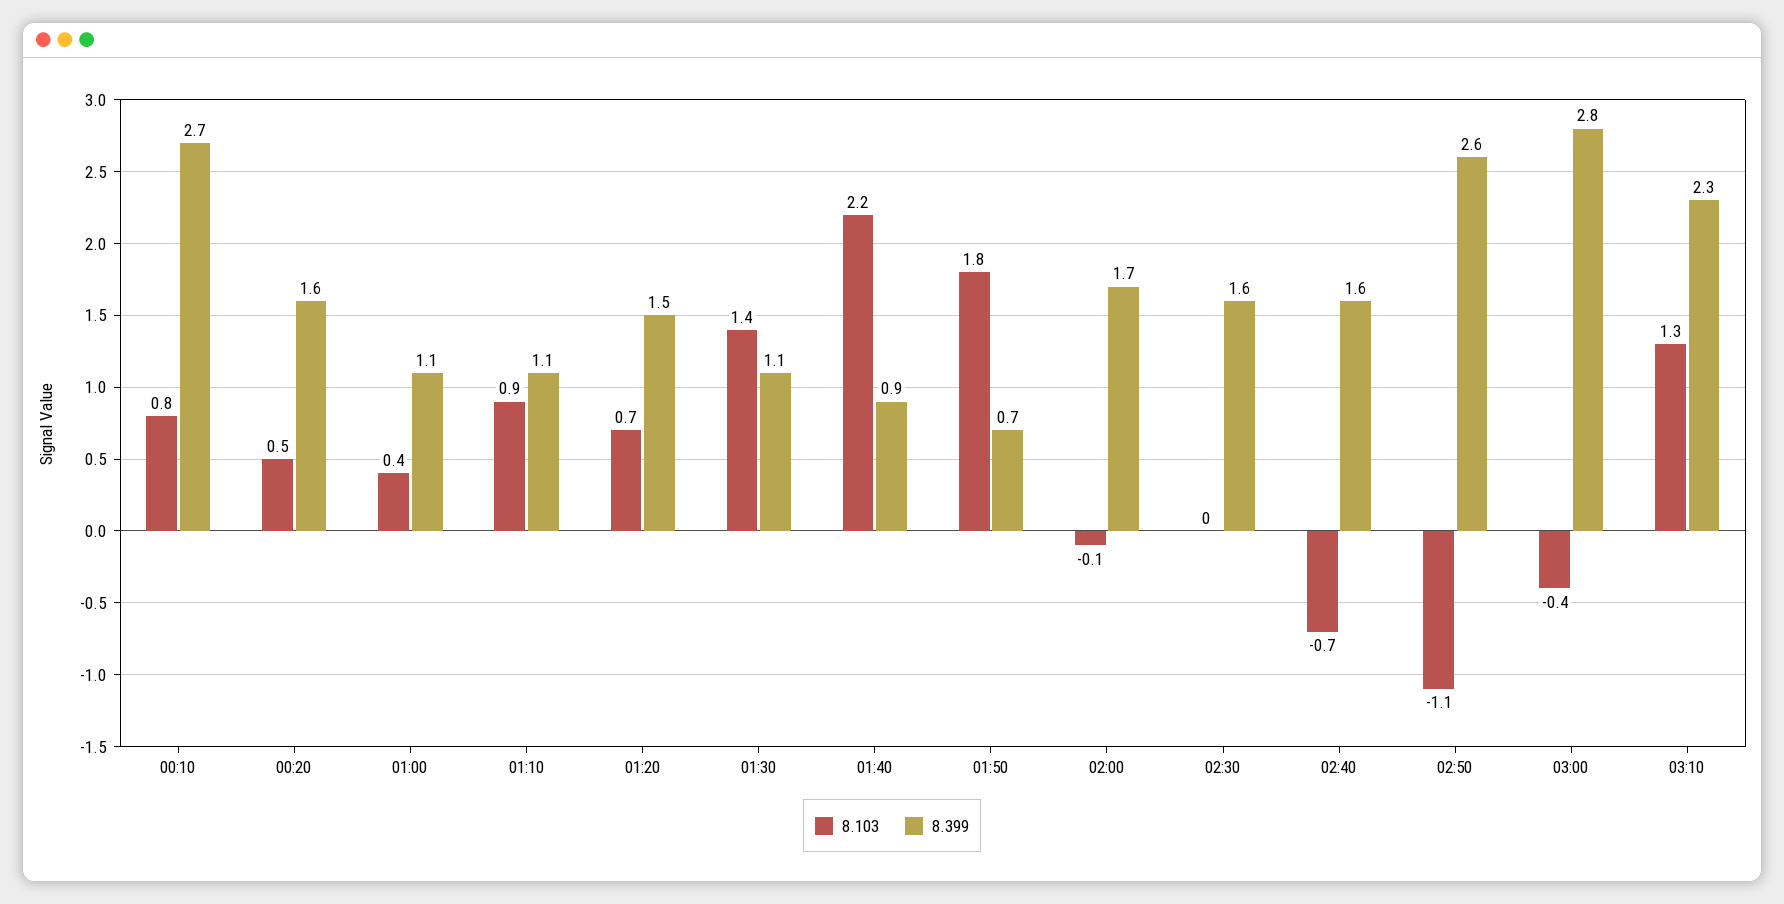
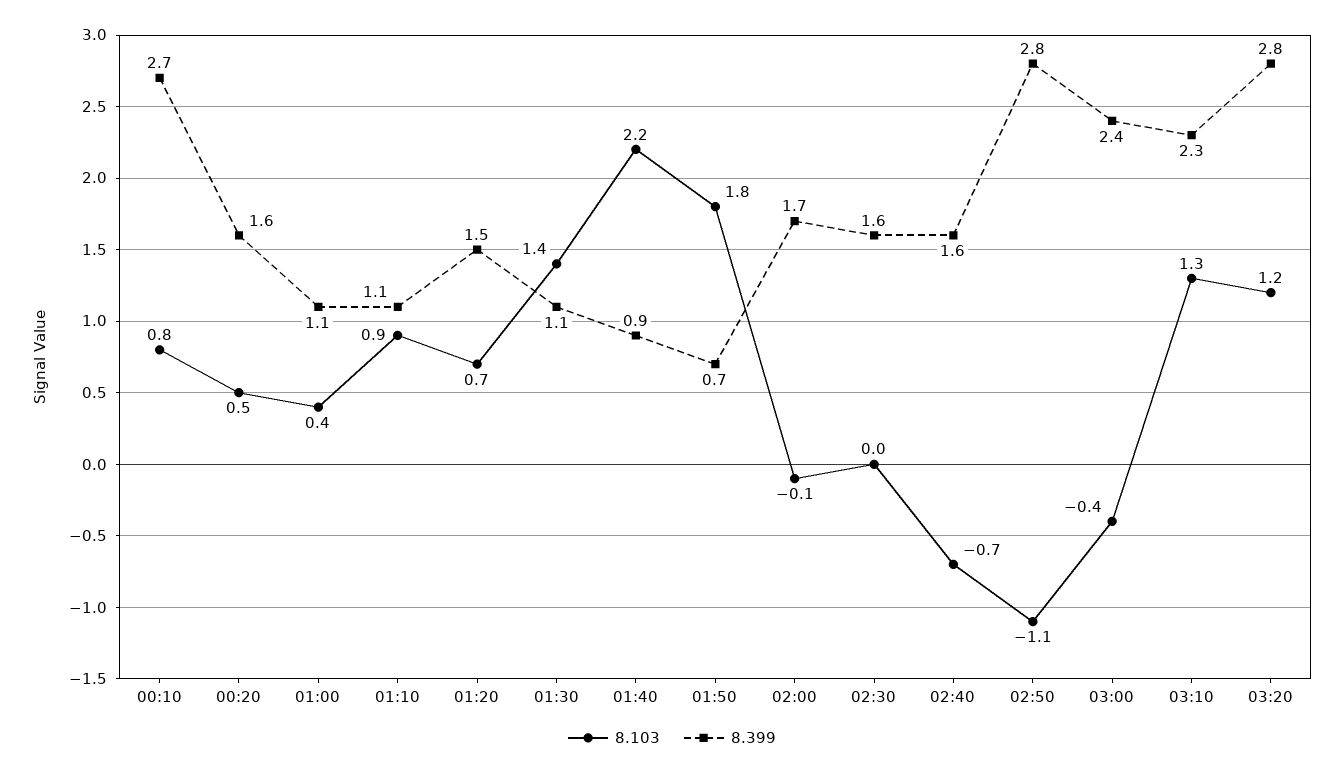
8.399, 02:50: 2.6 -> 2.8
8.399, 03:00: 2.8 -> 2.4
8.103, 03:20: none -> 1.2
8.399, 03:20: none -> 2.8

